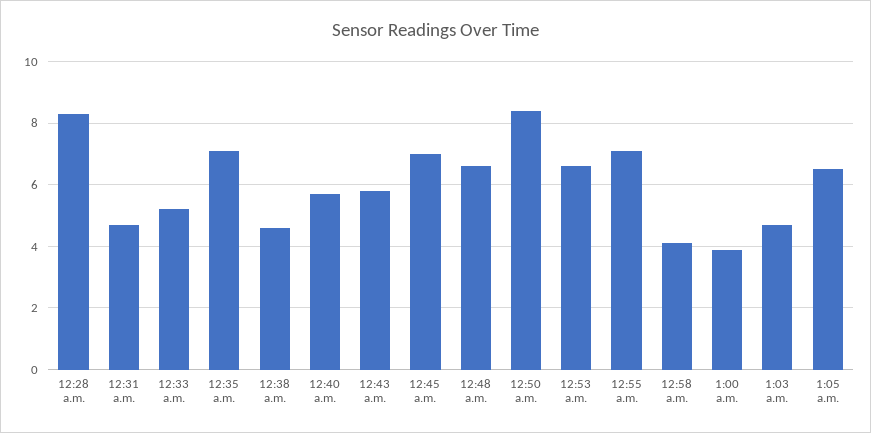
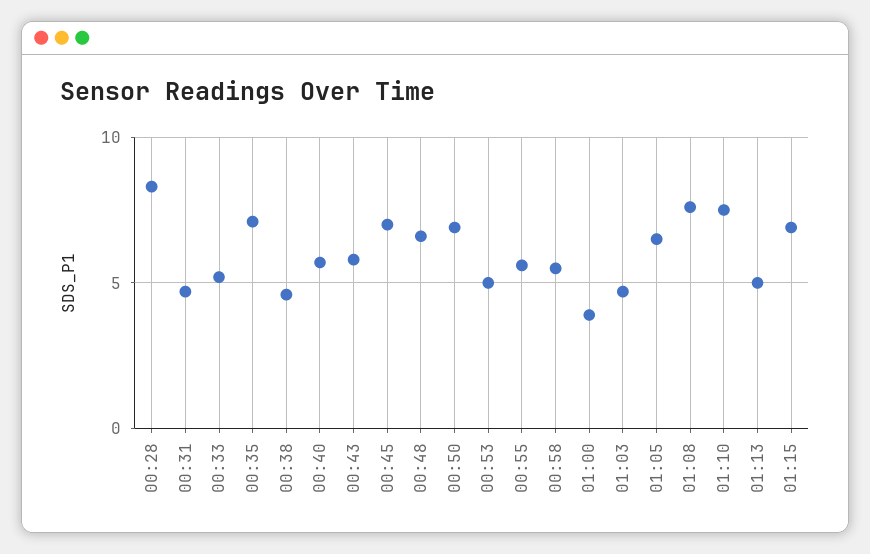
12:50 a.m.: 8.5 -> 7
12:53 a.m.: 6.5 -> 5
12:55 a.m.: 7 -> 5.5
12:58 a.m.: 4 -> 5.5
01:08: none -> 7.5
01:10: none -> 7.5
01:13: none -> 5
01:15: none -> 7

